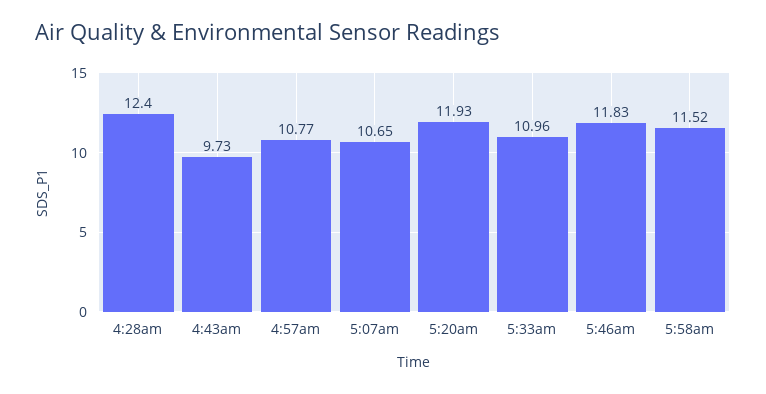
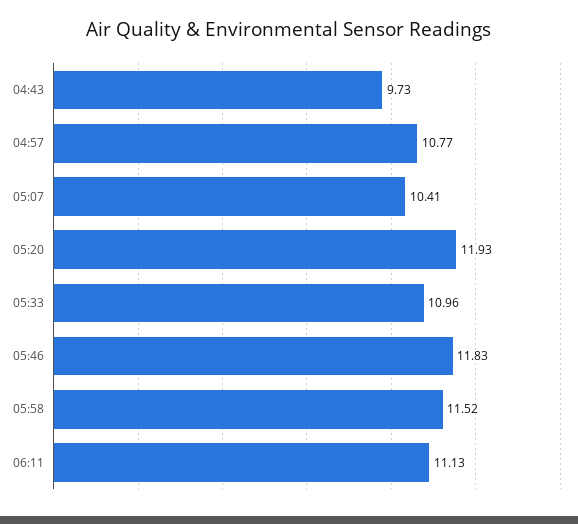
4:28am: 12.4 -> none
5:07am: 10.65 -> 10.41
06:11: none -> 11.13

